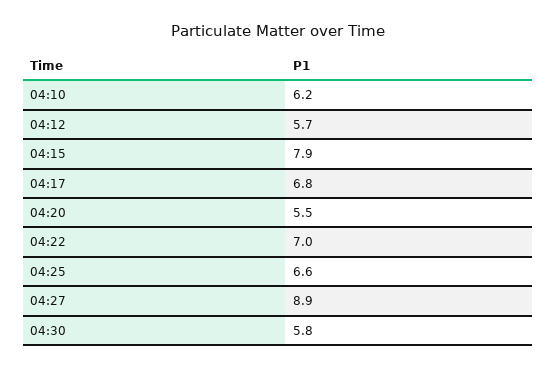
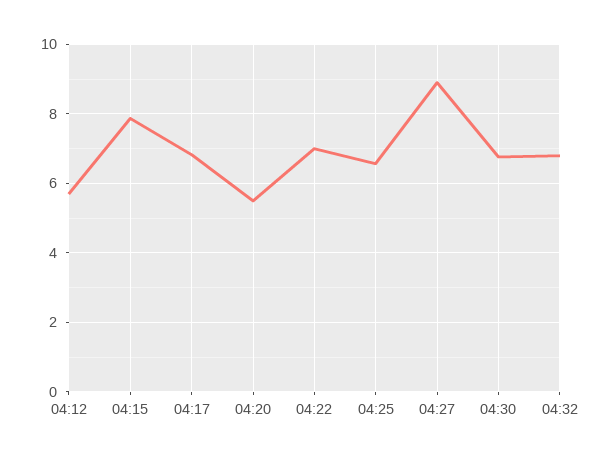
04:10: 6.2 -> none
04:30: 5.8 -> 6.8
04:32: none -> 6.8

